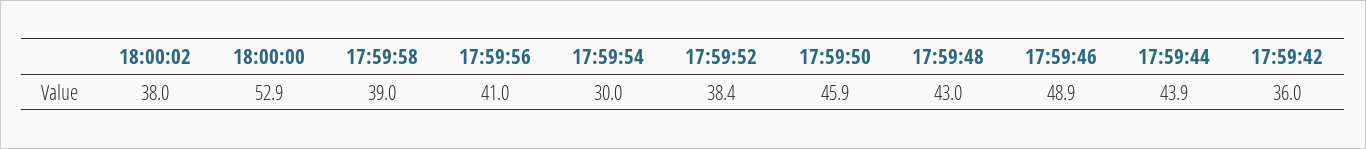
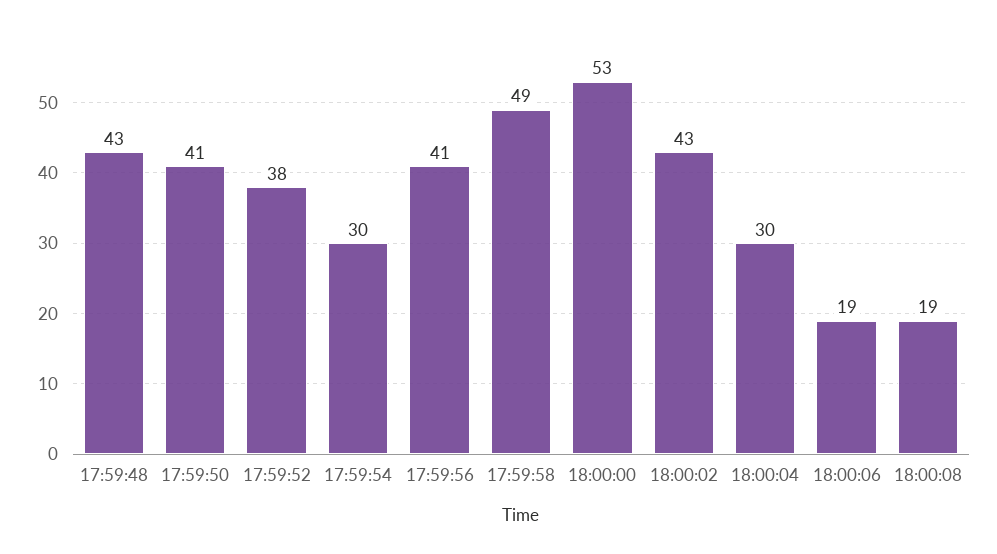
18:00:02: 38 -> 43
17:59:58: 39 -> 49
17:59:50: 45.9 -> 41
17:59:46: 48.9 -> none
17:59:44: 43.9 -> none
17:59:42: 36 -> none
18:00:04: none -> 30
18:00:06: none -> 19
18:00:08: none -> 19

